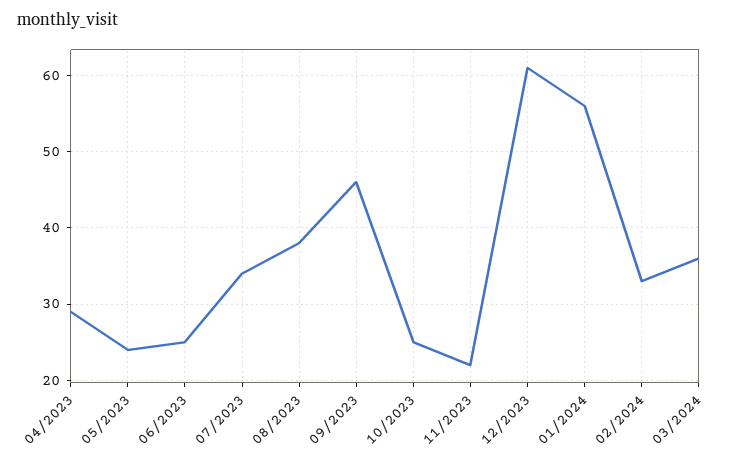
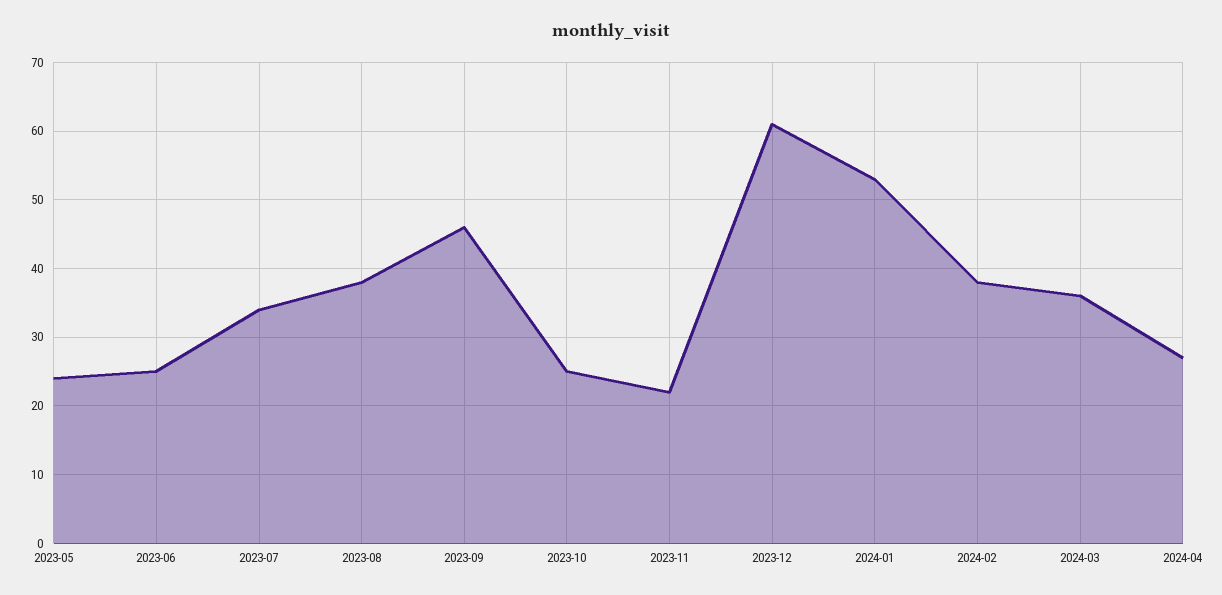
04/2023: 29 -> none
01/2024: 56 -> 53
02/2024: 33 -> 38
2024-04: none -> 27

